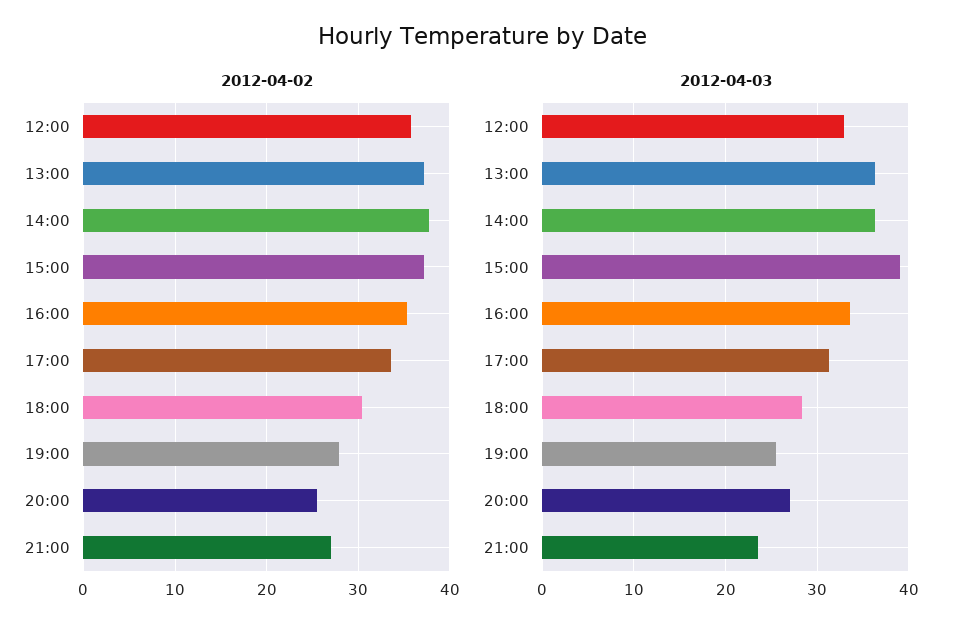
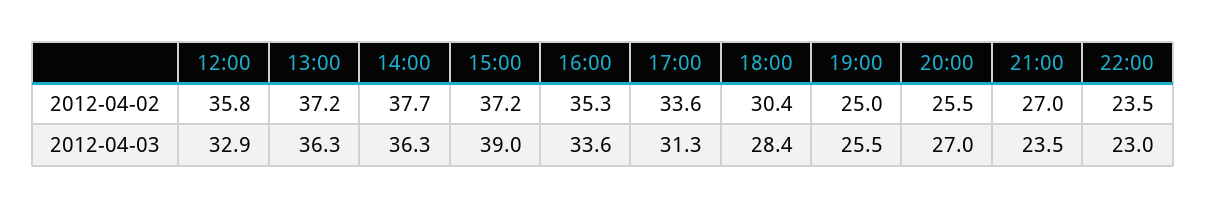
2012-04-02, 19:00: 28 -> 25
2012-04-02, 22:00: none -> 23.5
2012-04-03, 22:00: none -> 23

